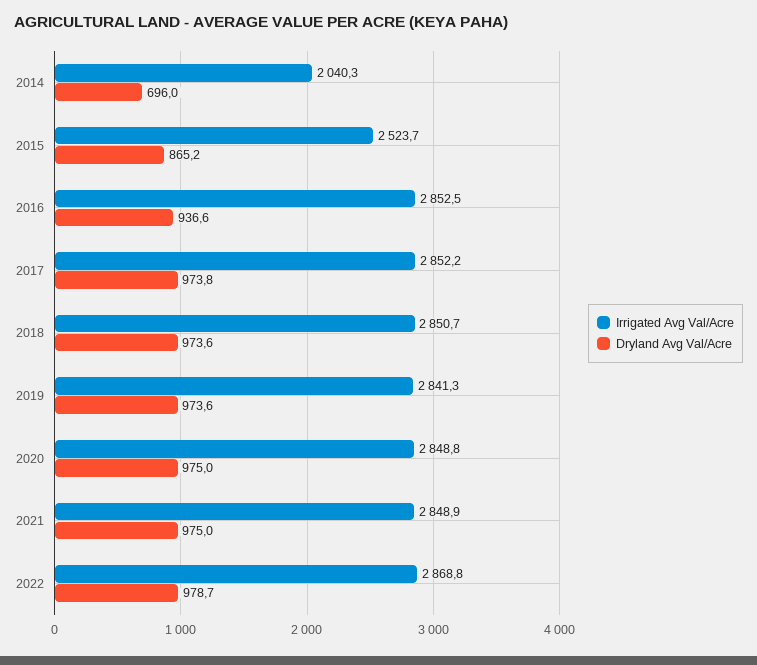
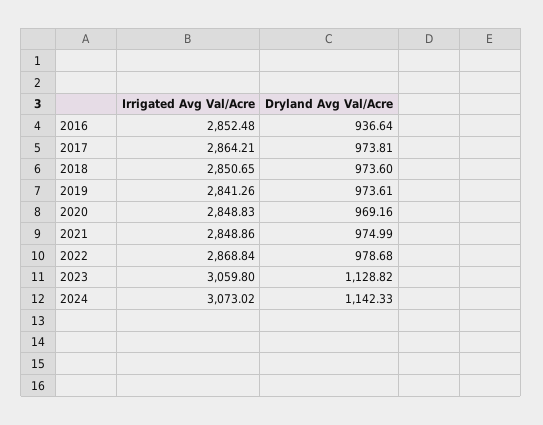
Irrigated Avg Val/Acre, 2014: 2040.3 -> none
Dryland Avg Val/Acre, 2014: 696 -> none
Irrigated Avg Val/Acre, 2015: 2523.7 -> none
Dryland Avg Val/Acre, 2015: 865.2 -> none
Irrigated Avg Val/Acre, 2017: 2852.2 -> 2864.21
Dryland Avg Val/Acre, 2020: 975 -> 969.16
Irrigated Avg Val/Acre, 2023: none -> 3059.8
Dryland Avg Val/Acre, 2023: none -> 1128.82
Irrigated Avg Val/Acre, 2024: none -> 3073.02
Dryland Avg Val/Acre, 2024: none -> 1142.33

